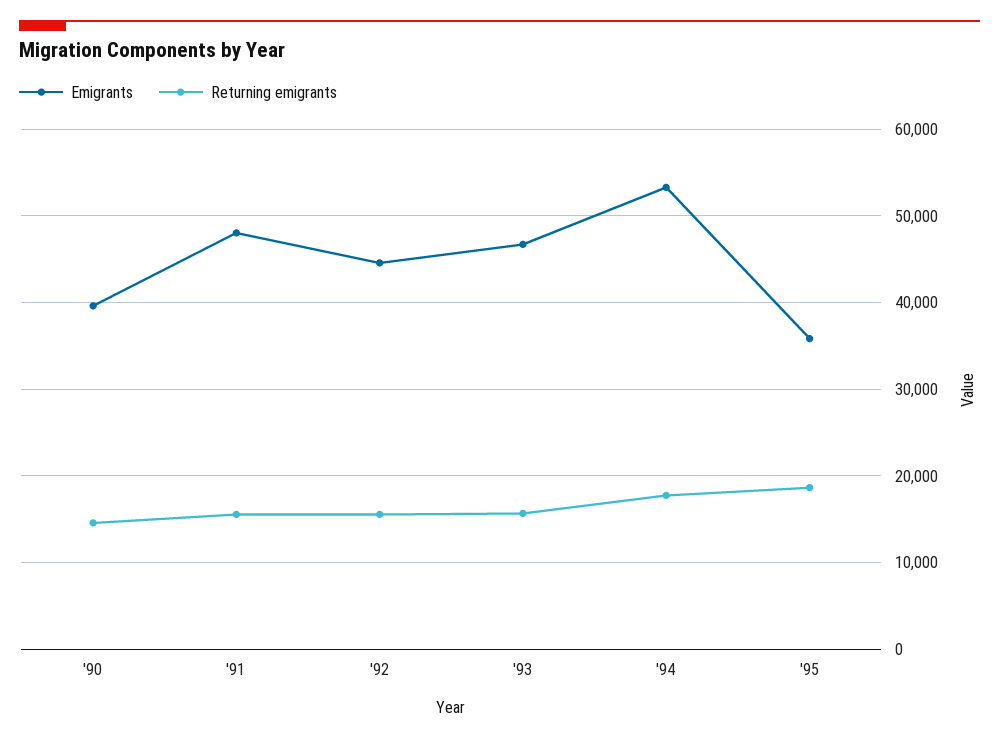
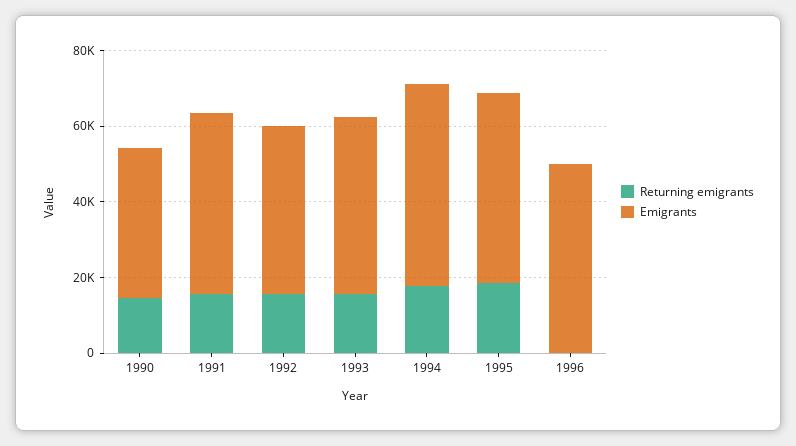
Emigrants, '95: 36000 -> 50000
Returning emigrants, 1996: none -> 0
Emigrants, 1996: none -> 50000

